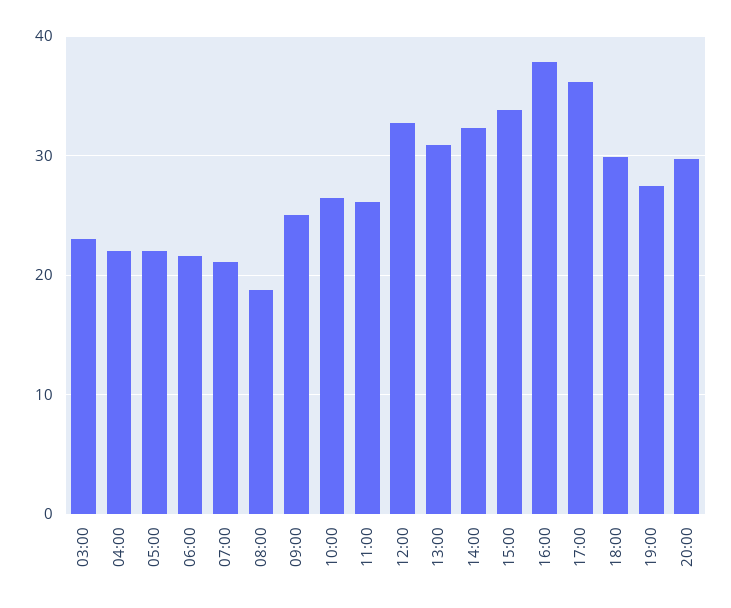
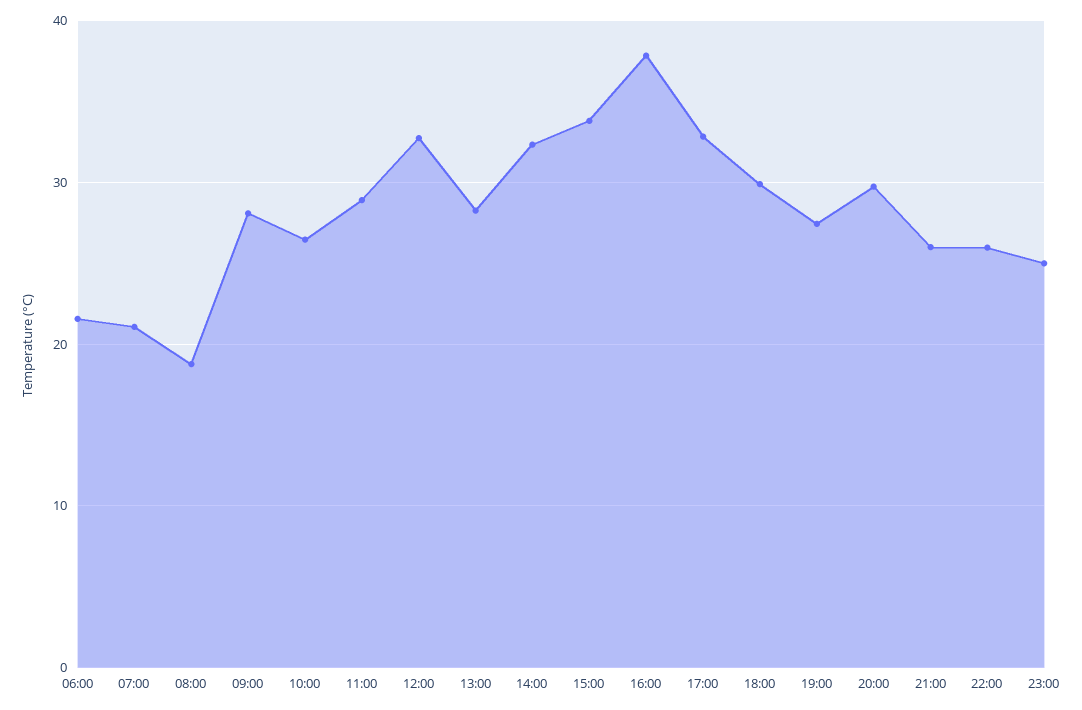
03:00: 23 -> none
04:00: 22 -> none
05:00: 22 -> none
09:00: 25 -> 28
11:00: 26 -> 29
13:00: 31 -> 28
17:00: 36 -> 33
21:00: none -> 26
22:00: none -> 26
23:00: none -> 25

